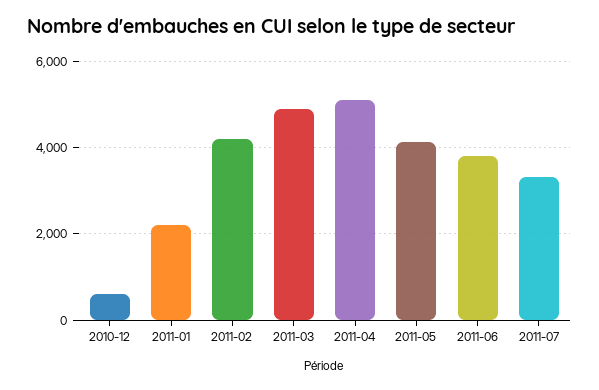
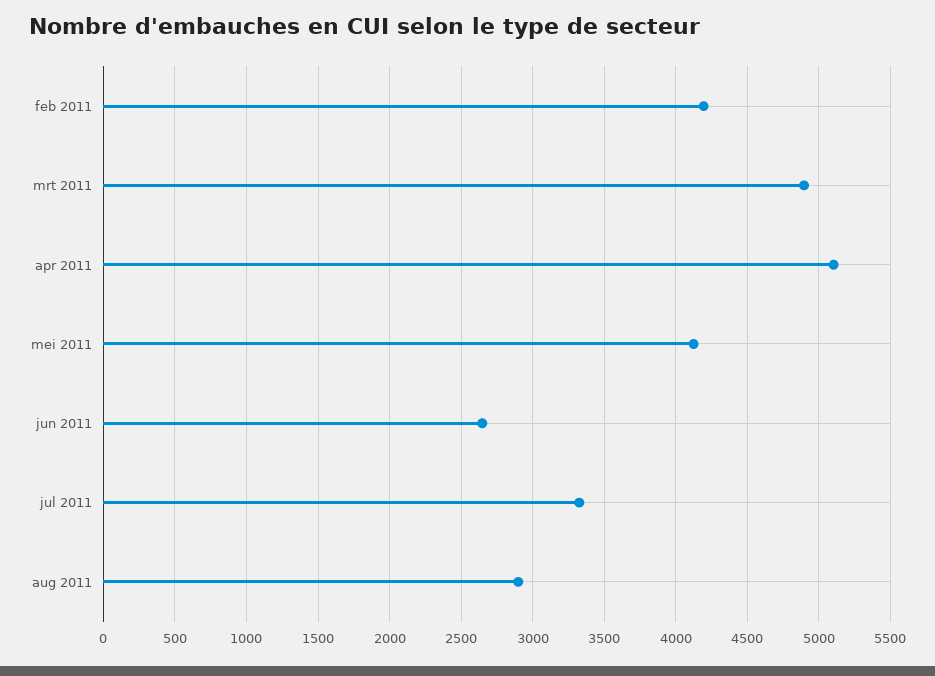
2010-12: 600 -> none
2011-01: 2200 -> none
2011-06: 3800 -> 2650
aug 2011: none -> 2900

